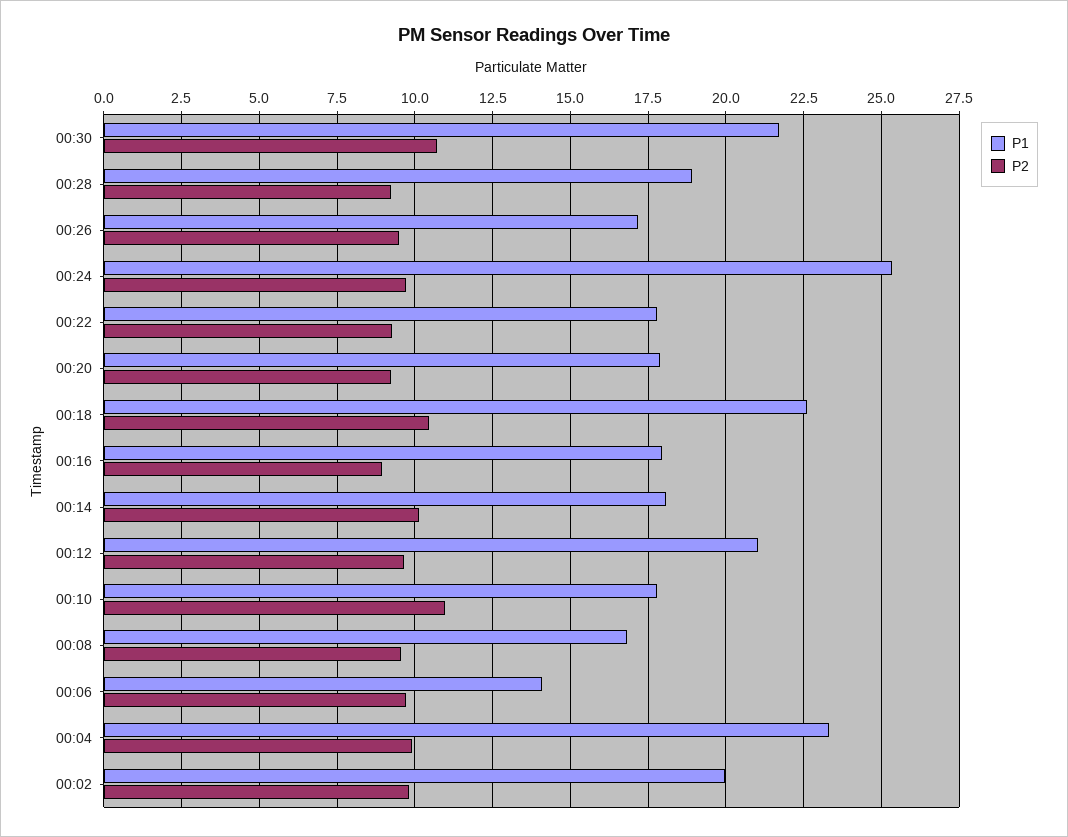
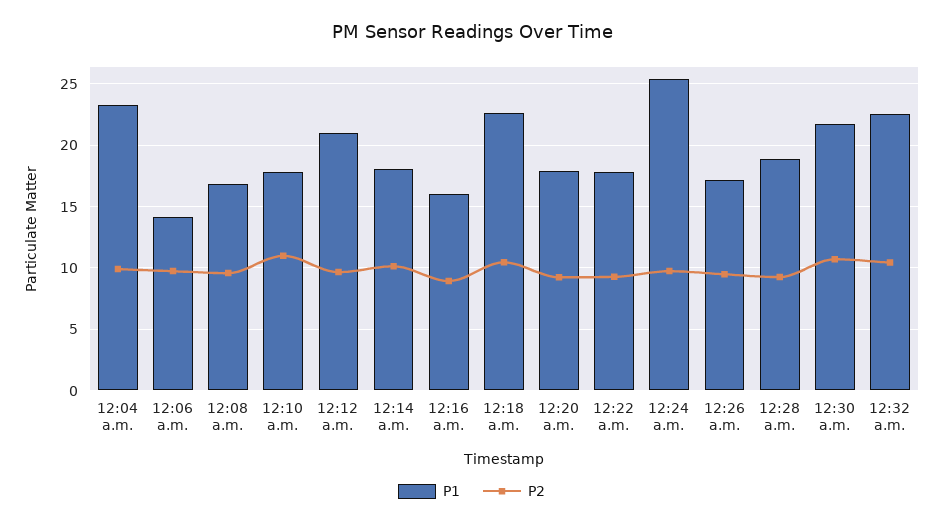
P1, 00:16: 18 -> 16
P1, 00:02: 20 -> none
P2, 00:02: 9.75 -> none
P1, 12:32 a.m.: none -> 22.5
P2, 12:32 a.m.: none -> 10.5

